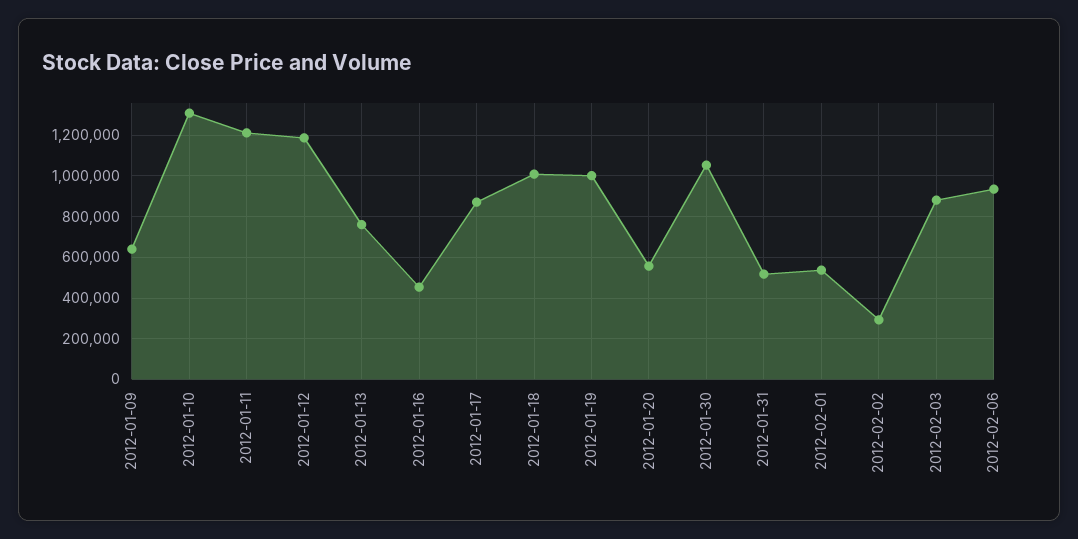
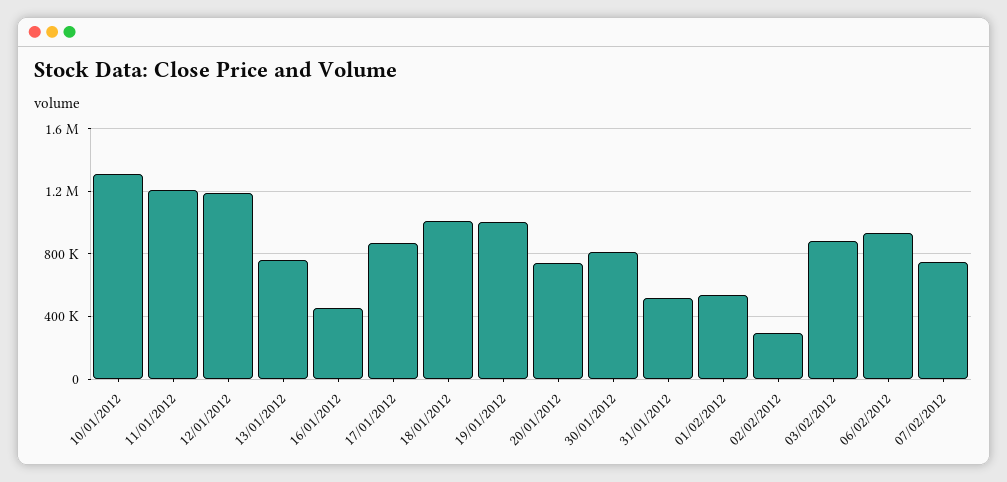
2012-01-09: 650000 -> none
2012-01-20: 550000 -> 750000
2012-01-30: 1050000 -> 800000
07/02/2012: none -> 750000

